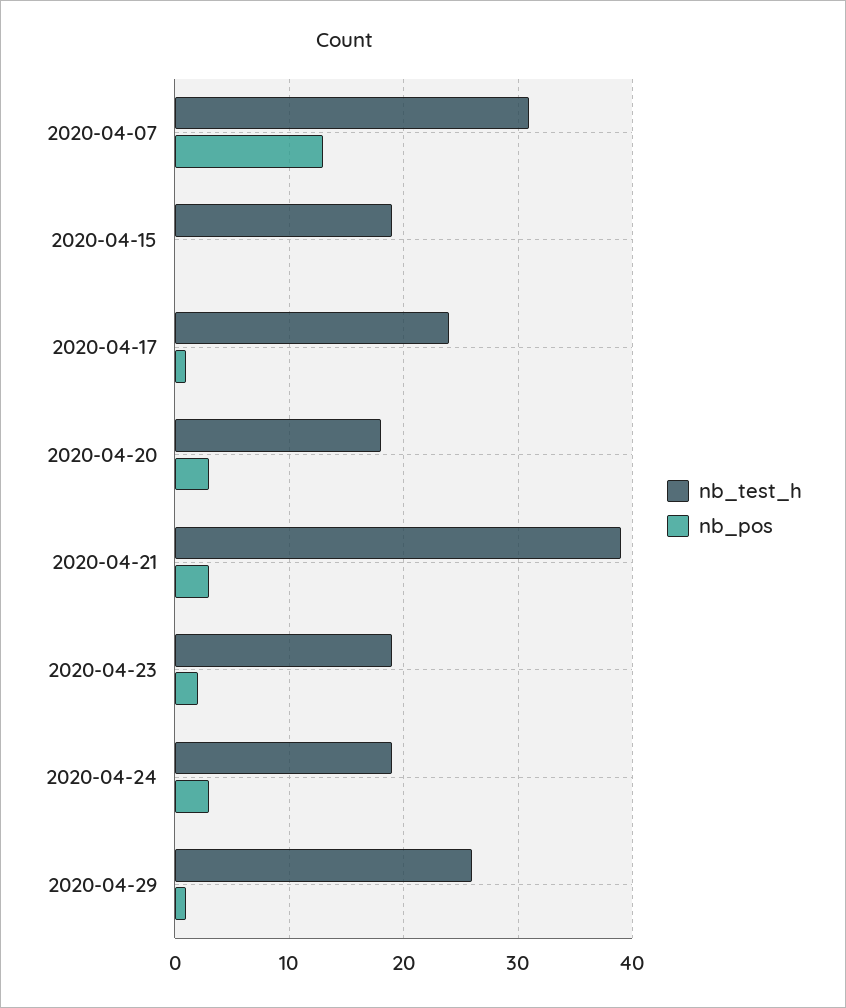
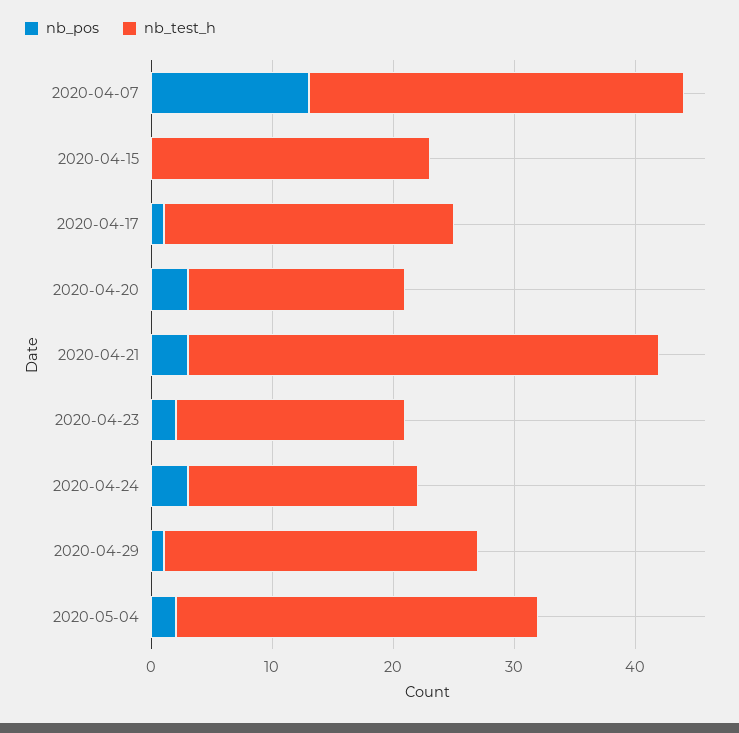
nb_test_h, 2020-04-15: 19 -> 23
nb_pos, 2020-05-04: none -> 2
nb_test_h, 2020-05-04: none -> 30

